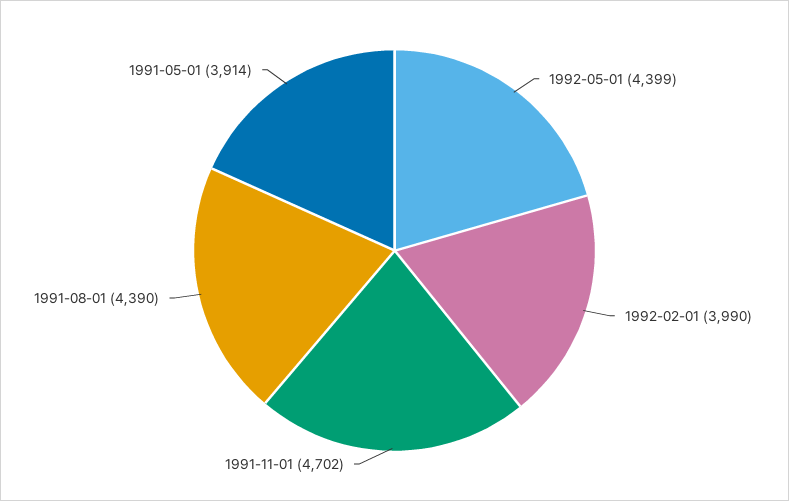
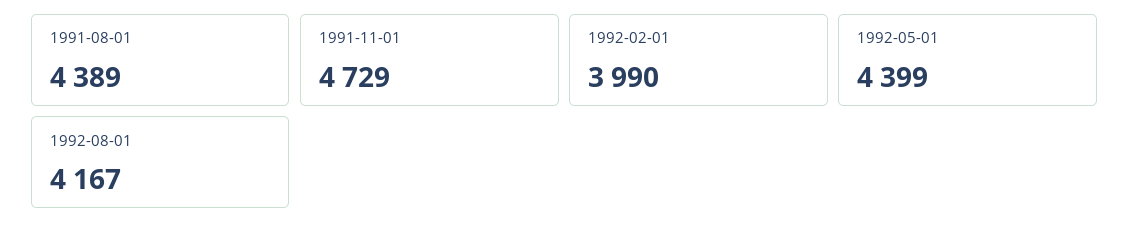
1991-11-01: 4702 -> 4729
1991-08-01: 4390 -> 4389
1991-05-01: 3914 -> none
1992-08-01: none -> 4167

